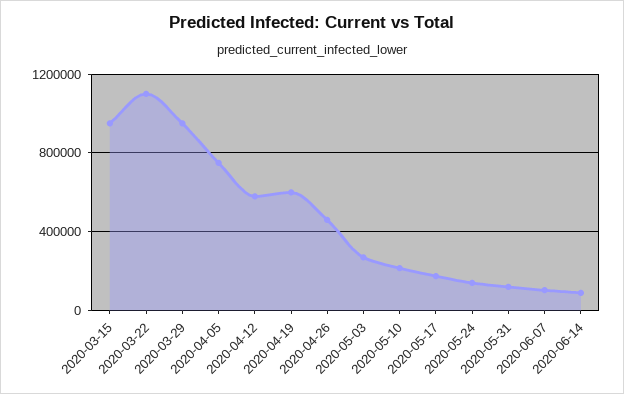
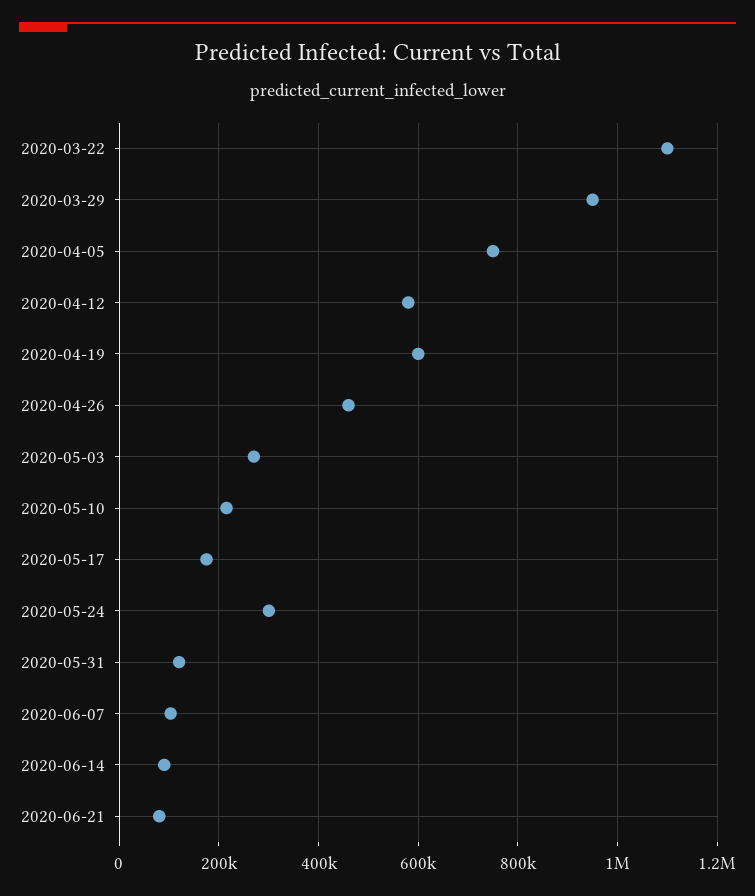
2020-03-15: 950000 -> none
2020-05-24: 150000 -> 300000
2020-06-21: none -> 80000

